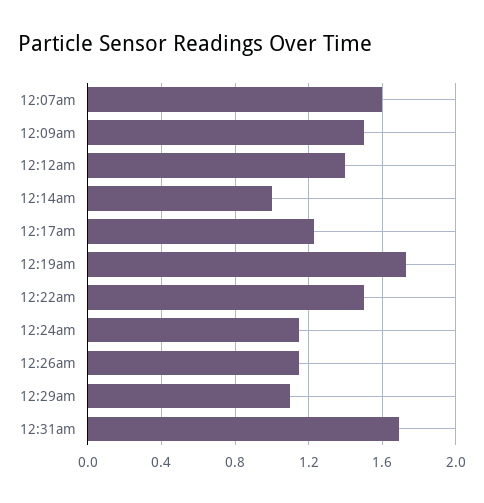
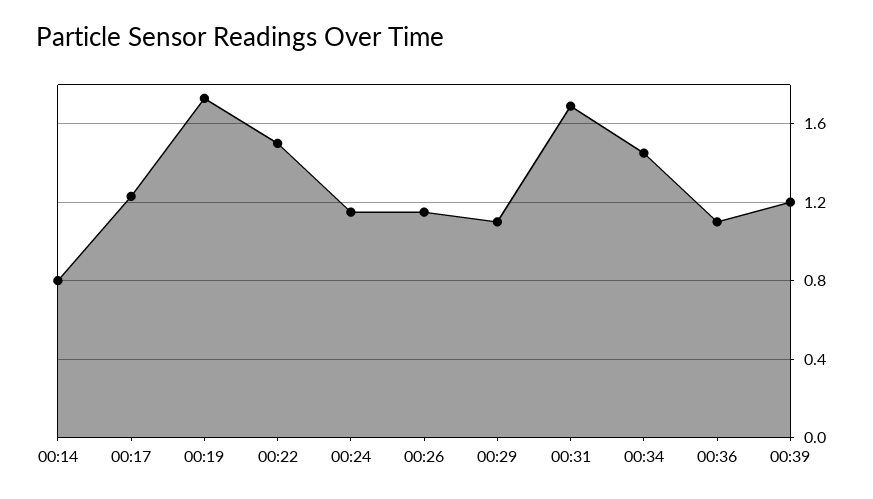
12:07am: 1.6 -> none
12:09am: 1.5 -> none
12:12am: 1.4 -> none
12:14am: 1 -> 0.8
00:34: none -> 1.45
00:36: none -> 1.1
00:39: none -> 1.2

